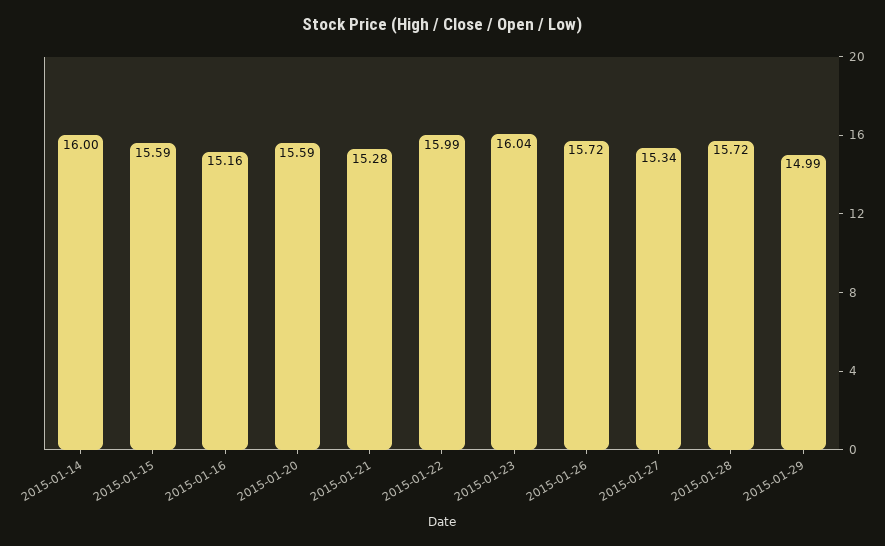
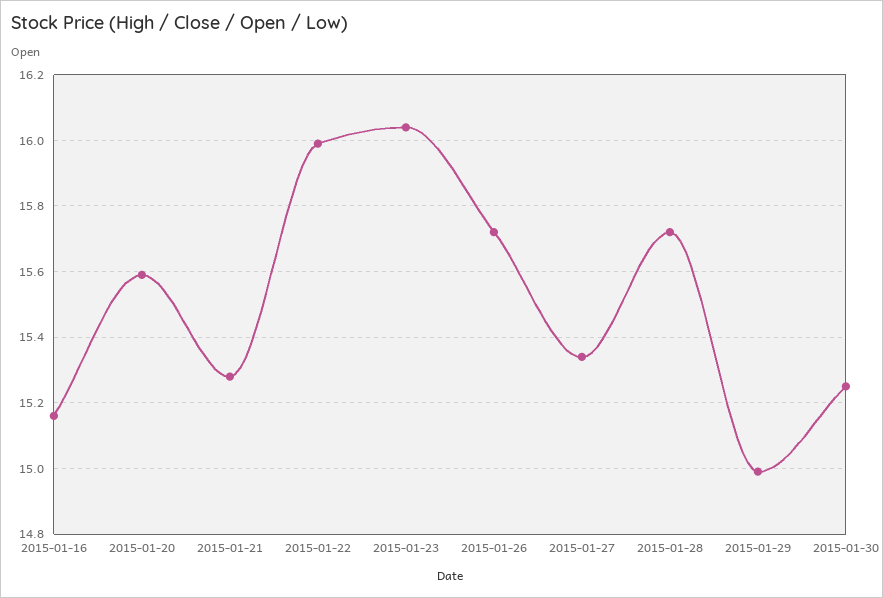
2015-01-14: 16 -> none
2015-01-15: 15.59 -> none
2015-01-30: none -> 15.25

